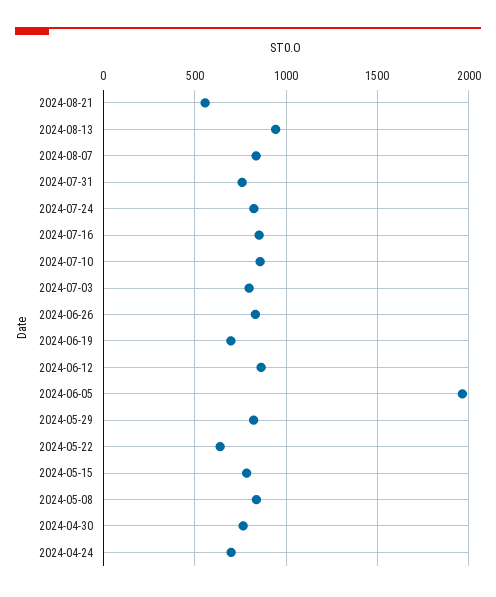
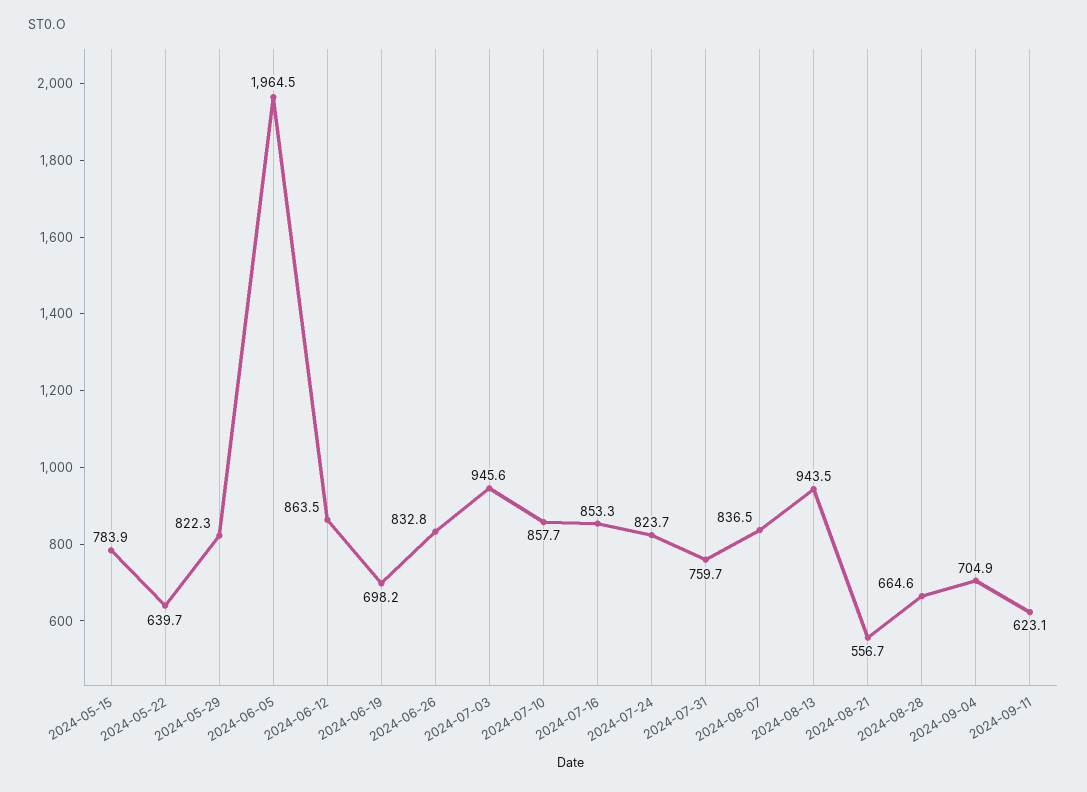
2024-07-03: 800 -> 945.6
2024-05-08: 850 -> none
2024-04-30: 750 -> none
2024-04-24: 700 -> none
2024-08-28: none -> 664.6
2024-09-04: none -> 704.9
2024-09-11: none -> 623.1

